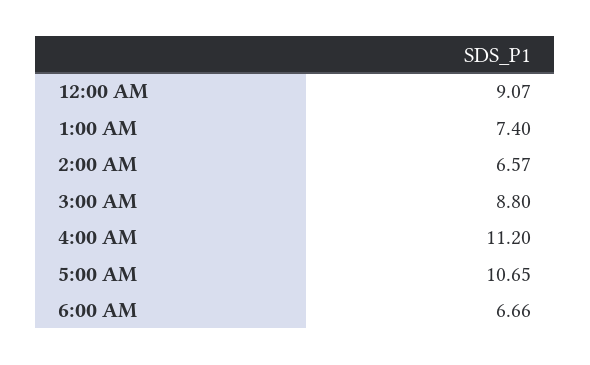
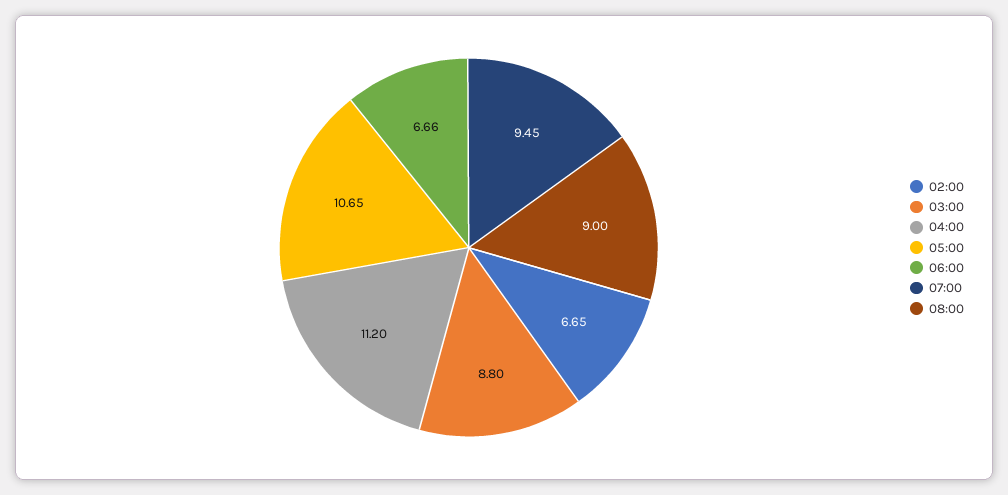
12:00 AM: 9.07 -> none
1:00 AM: 7.4 -> none
2:00 AM: 6.57 -> 6.65
07:00: none -> 9.45
08:00: none -> 9

